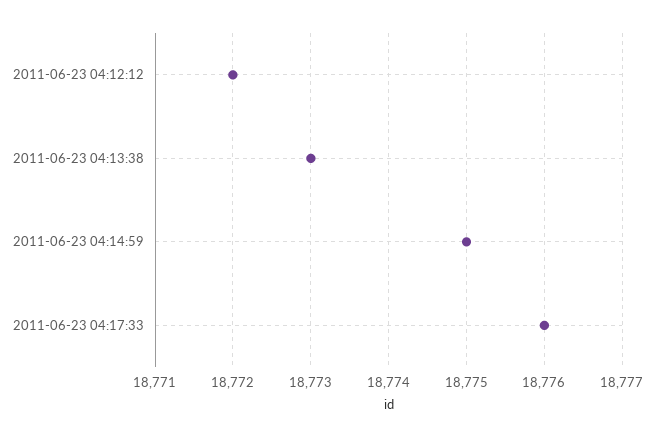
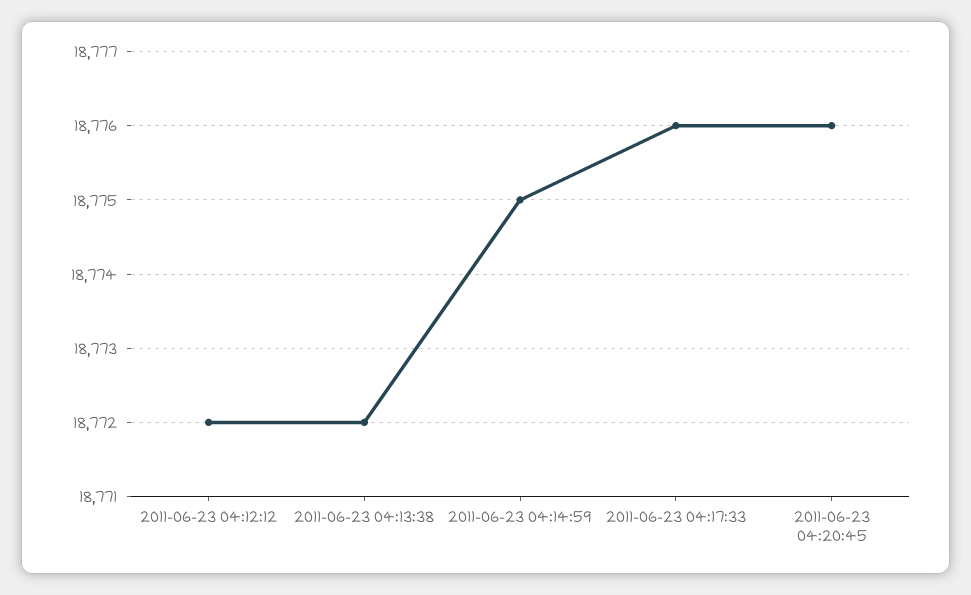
2011-06-23 04:13:38: 18773 -> 18772
2011-06-23 04:20:45: none -> 18776

